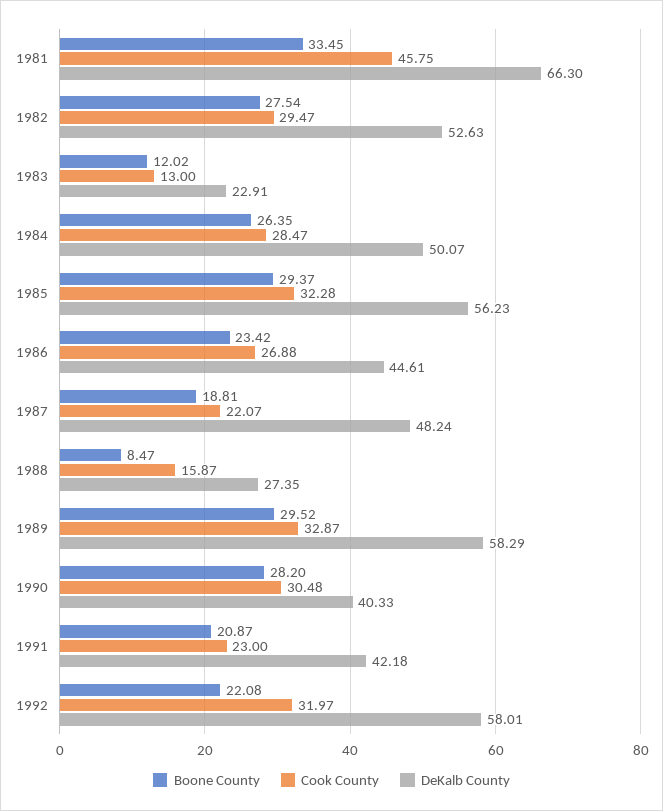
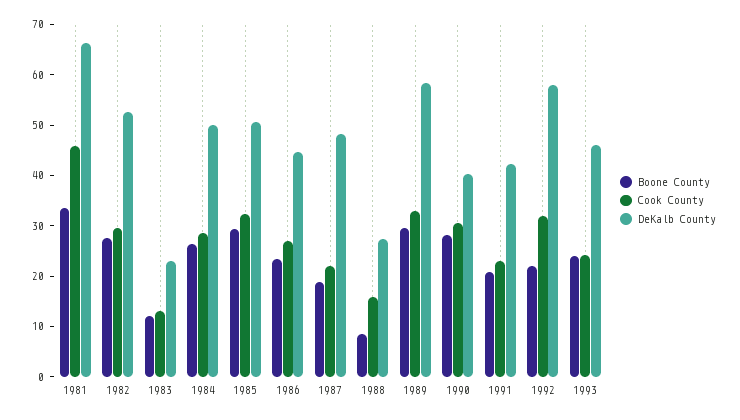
DeKalb County, 1985: 56.23 -> 50
Boone County, 1993: none -> 24
Cook County, 1993: none -> 24
DeKalb County, 1993: none -> 46

